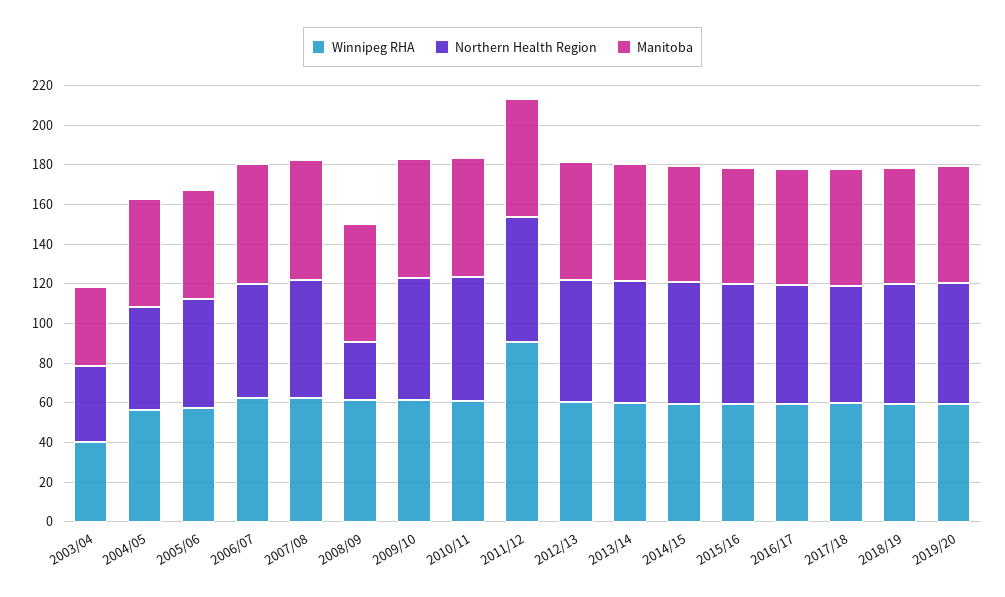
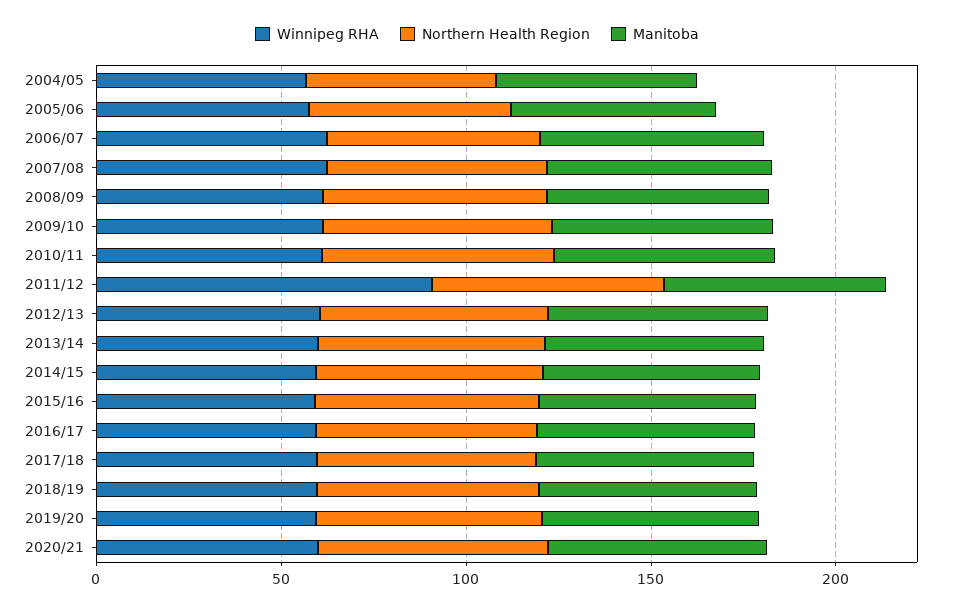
Winnipeg RHA, 2003/04: 40 -> none
Northern Health Region, 2003/04: 40 -> none
Manitoba, 2003/04: 40 -> none
Northern Health Region, 2008/09: 30 -> 60
Winnipeg RHA, 2020/21: none -> 60
Northern Health Region, 2020/21: none -> 60
Manitoba, 2020/21: none -> 60

